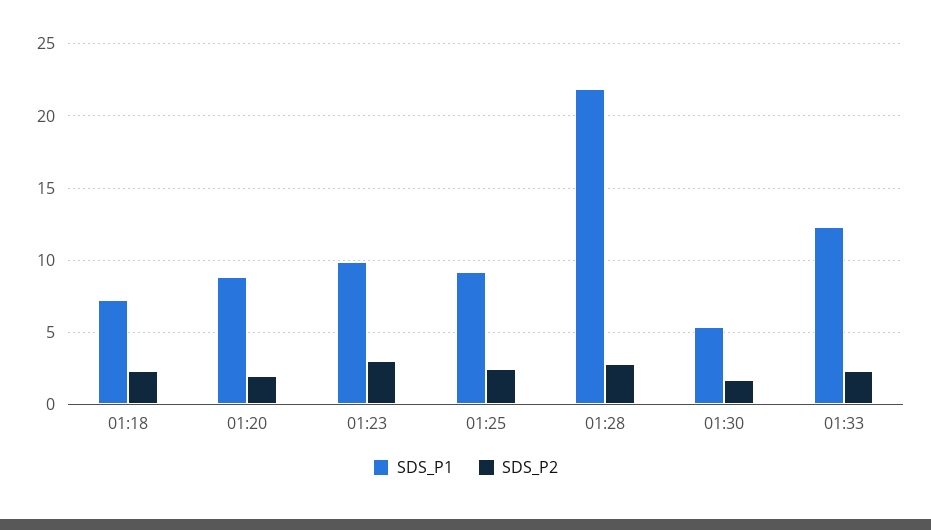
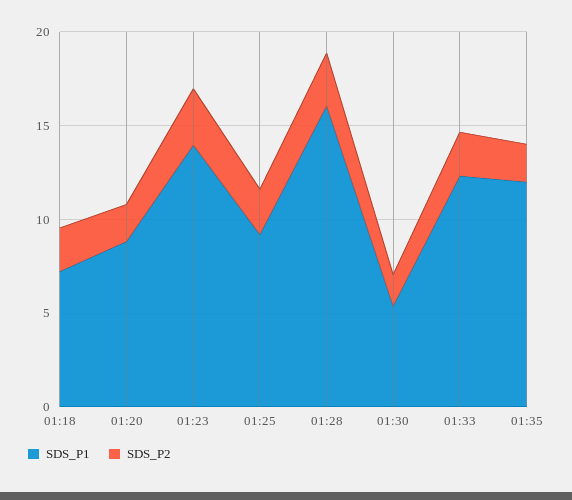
SDS_P1, 01:23: 10 -> 14
SDS_P1, 01:28: 22 -> 16
SDS_P1, 01:35: none -> 12
SDS_P2, 01:35: none -> 2

